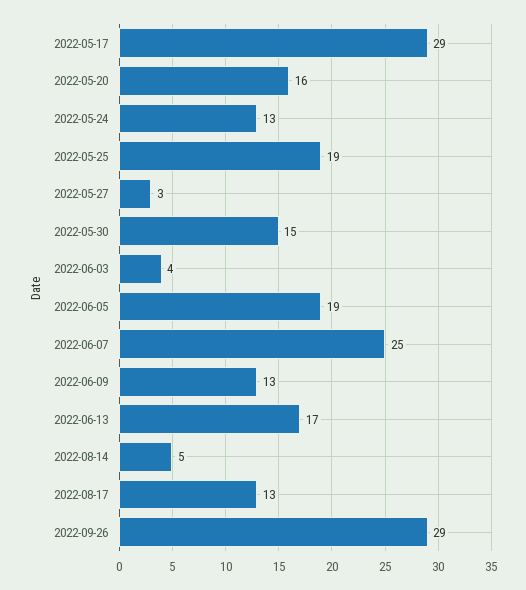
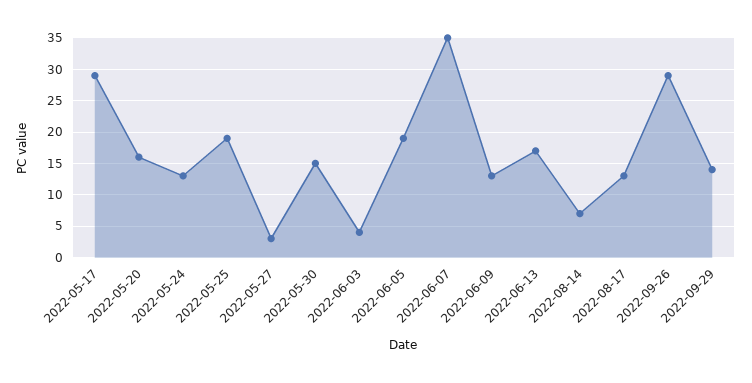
2022-06-07: 25 -> 35
2022-08-14: 5 -> 7
2022-09-29: none -> 14

